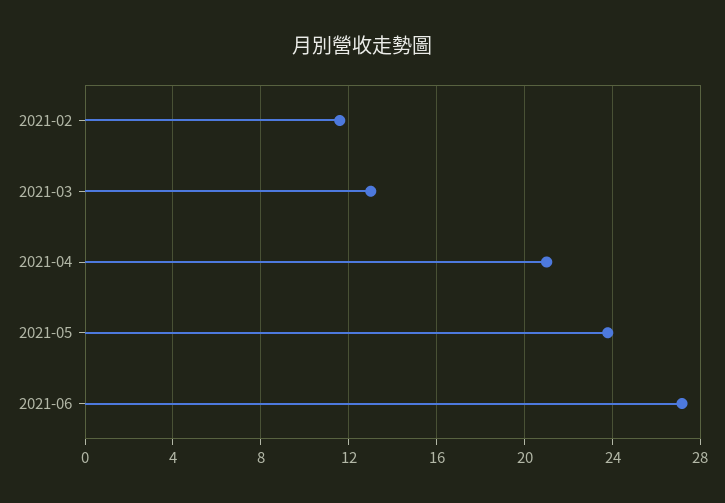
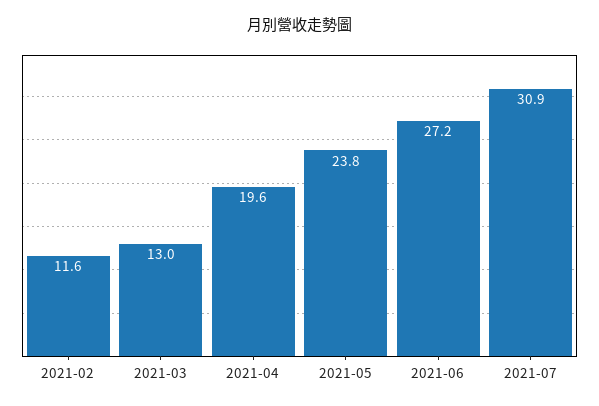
2021-04: 21 -> 19.6
2021-07: none -> 30.9

